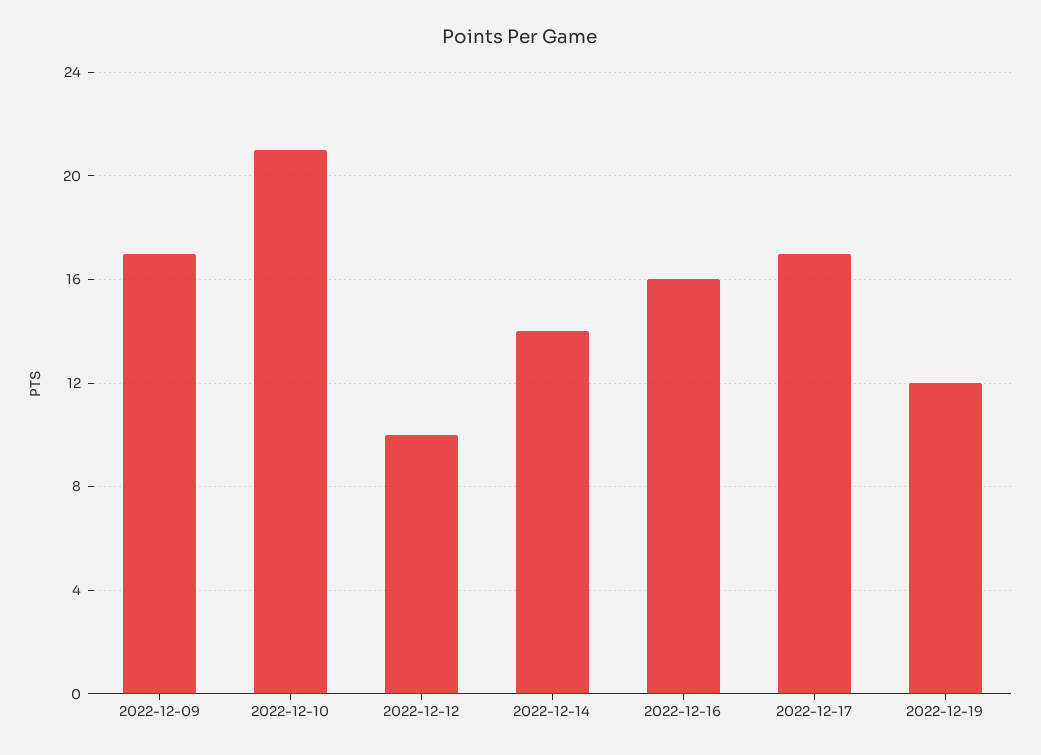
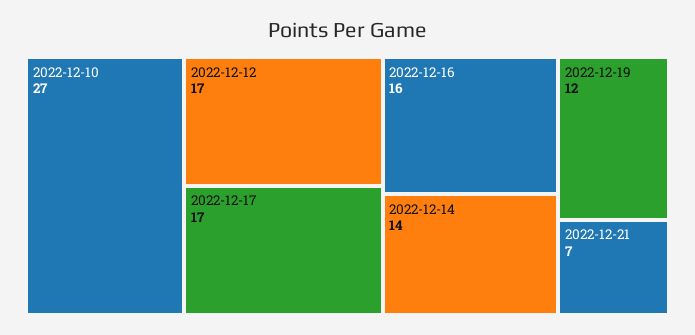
2022-12-09: 17 -> none
2022-12-10: 21 -> 27
2022-12-12: 10 -> 17
2022-12-21: none -> 7

